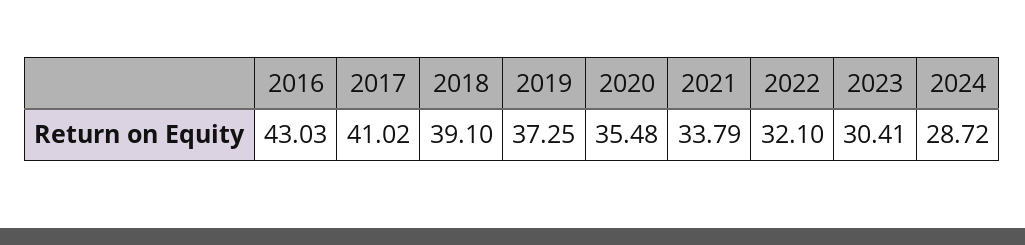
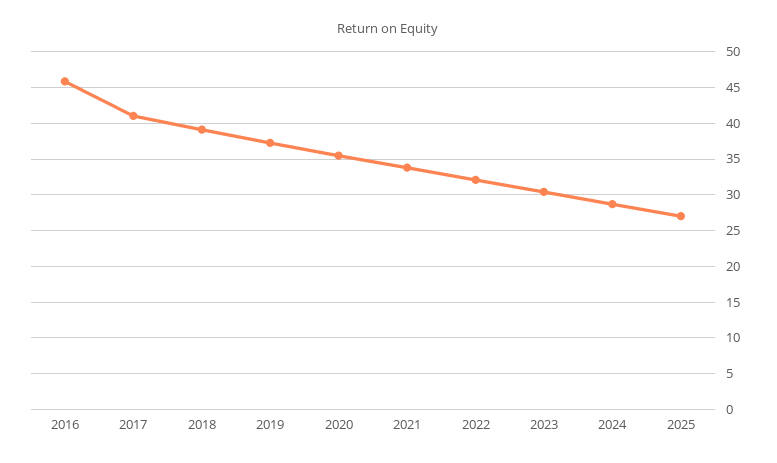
2016: 43.03 -> 46
2025: none -> 27

